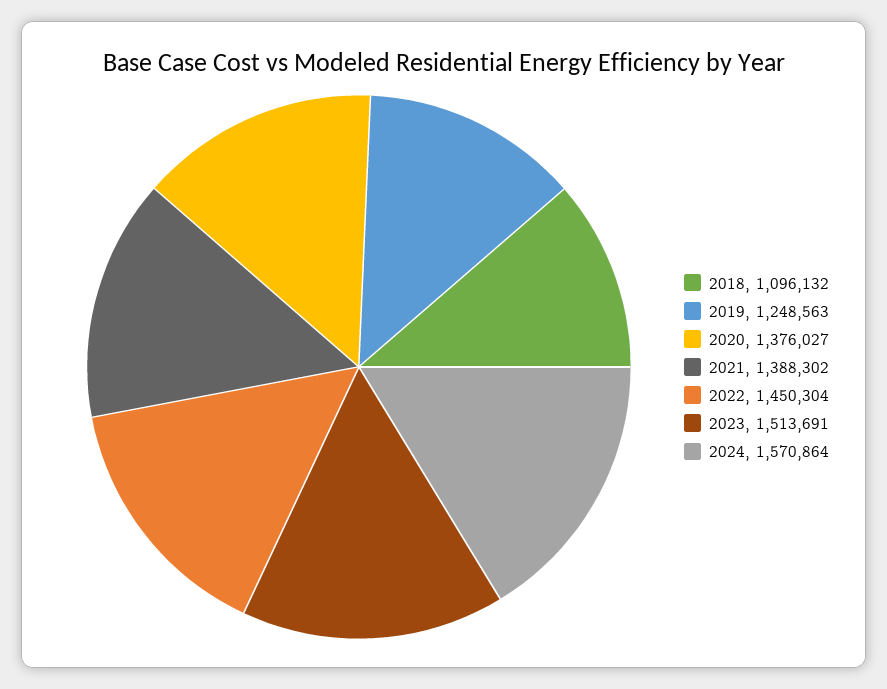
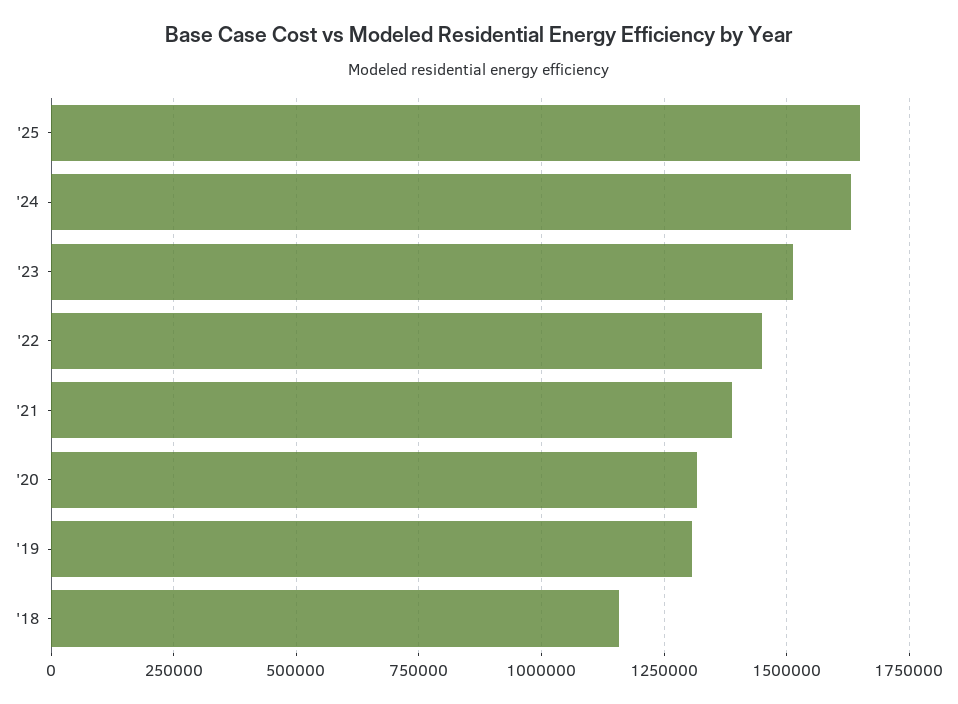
2018: 1096132 -> 1150000
2019: 1248563 -> 1300000
2020: 1376027 -> 1325000
2024: 1570864 -> 1625000
'25: none -> 1650000

